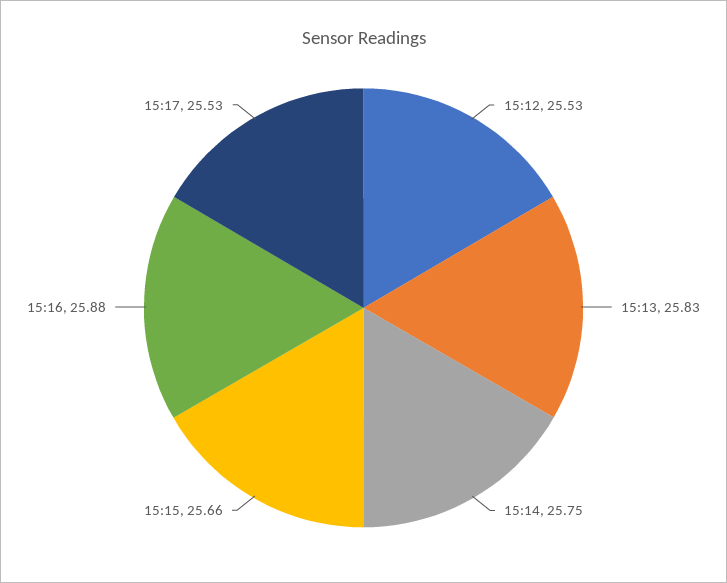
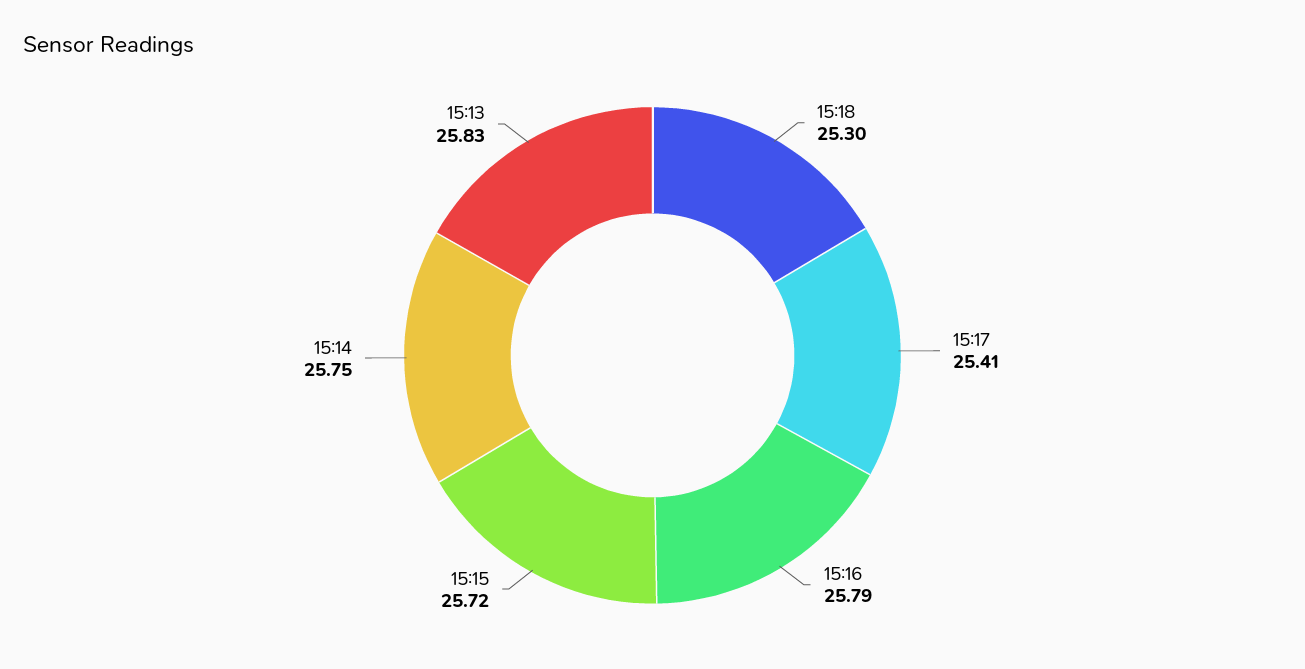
15:12: 25.53 -> none
15:15: 25.66 -> 25.72
15:16: 25.88 -> 25.79
15:17: 25.53 -> 25.41
15:18: none -> 25.3

